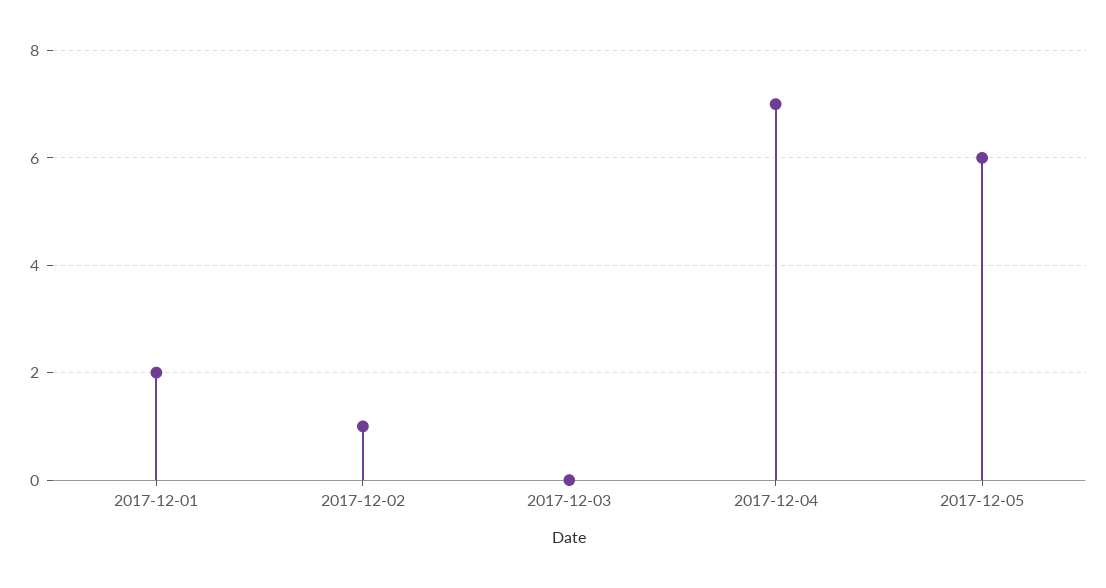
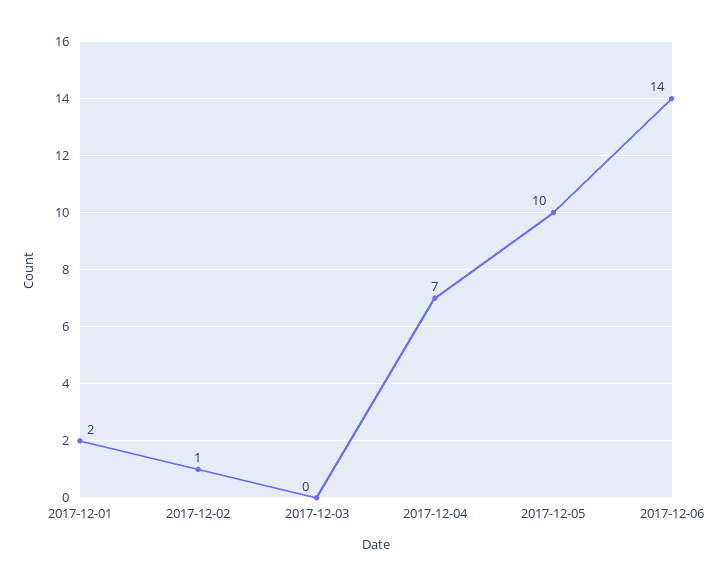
2017-12-05: 6 -> 10
2017-12-06: none -> 14

